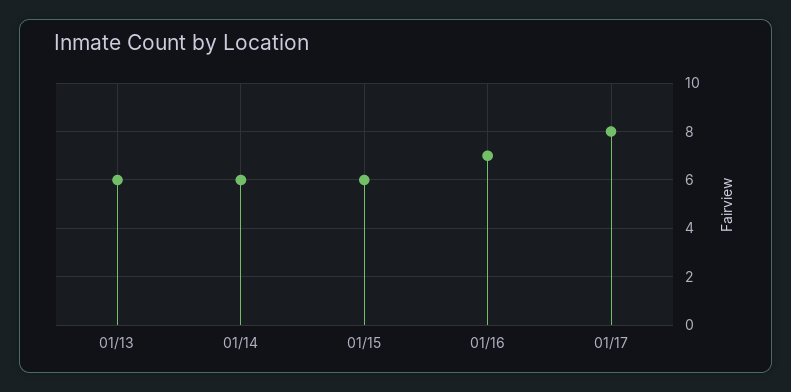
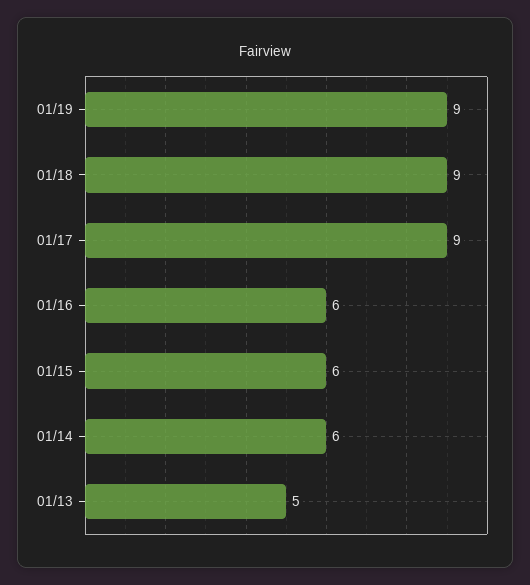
01/13: 6 -> 5
01/16: 7 -> 6
01/17: 8 -> 9
01/19: none -> 9
01/18: none -> 9

